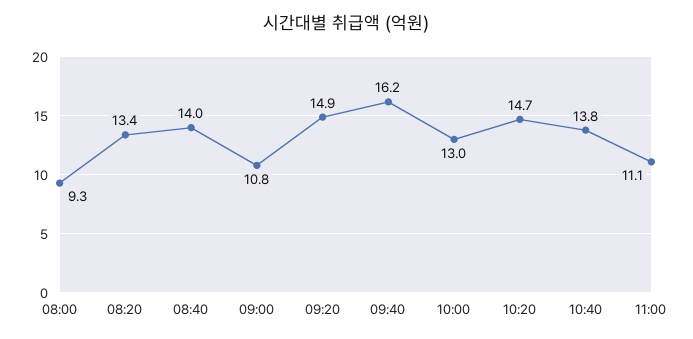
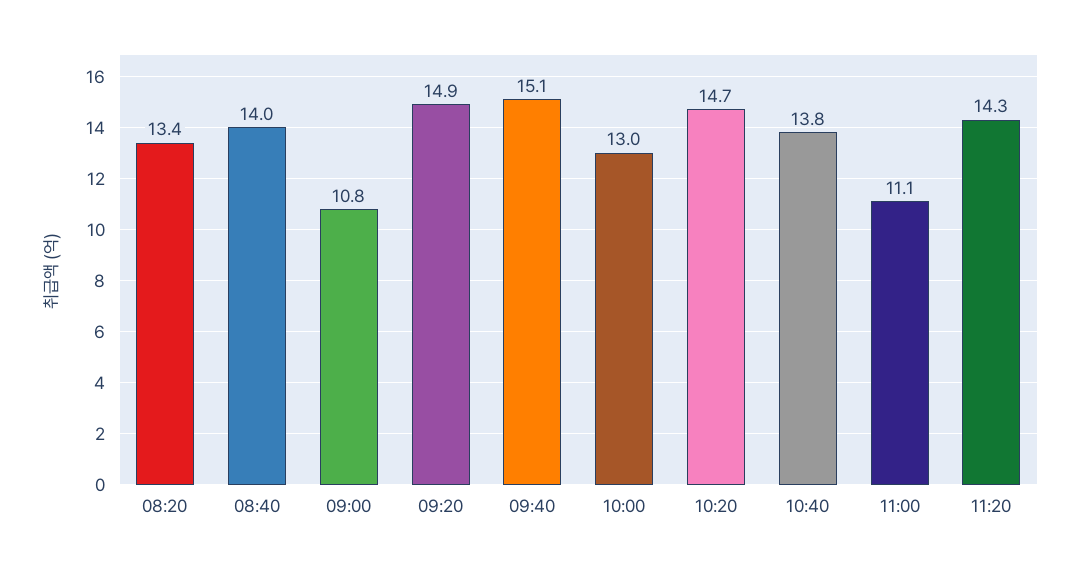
08:00: 9.3 -> none
09:40: 16.2 -> 15.1
11:20: none -> 14.3

